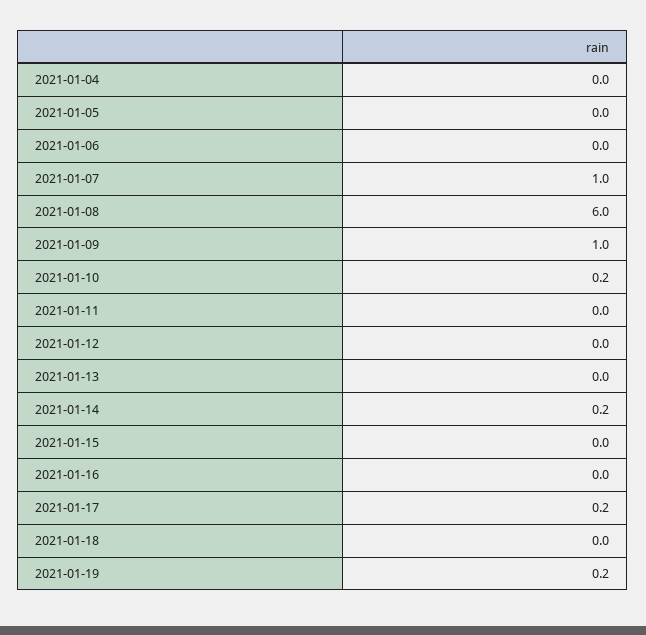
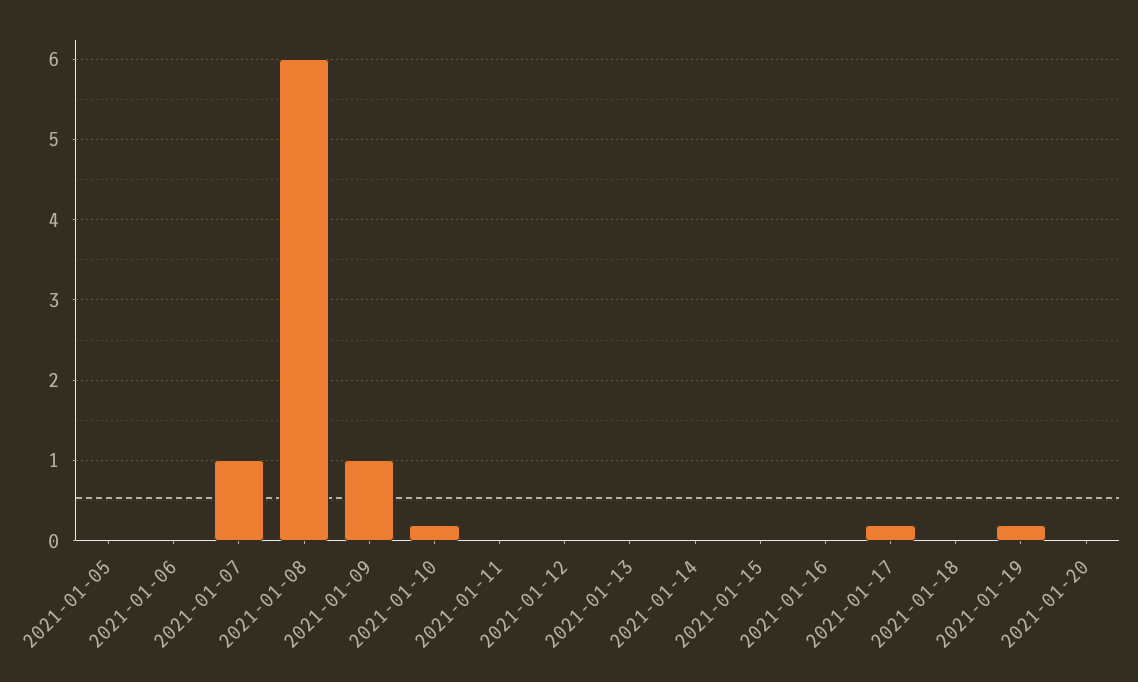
2021-01-04: 0 -> none
2021-01-14: 0.2 -> 0
2021-01-20: none -> 0

